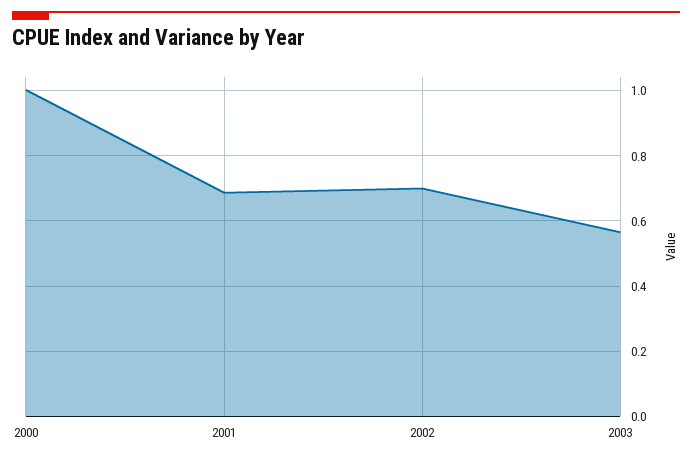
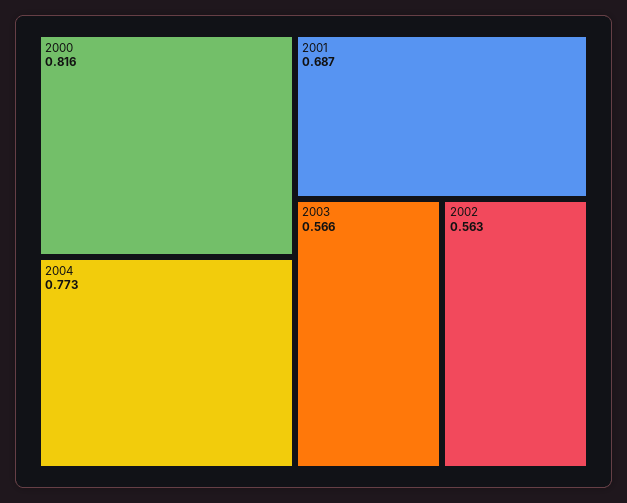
2000: 1 -> 0.816
2002: 0.7 -> 0.563
2004: none -> 0.773

